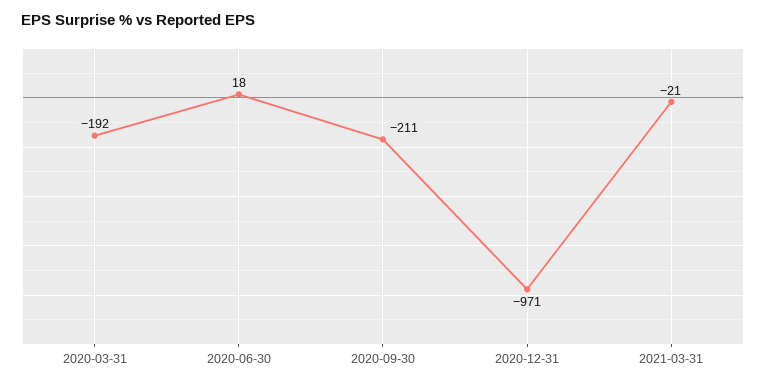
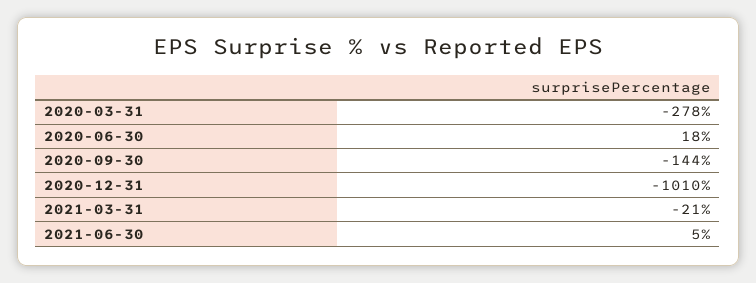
2020-03-31: -192 -> -278
2020-09-30: -211 -> -144
2020-12-31: -971 -> -1010
2021-06-30: none -> 5

